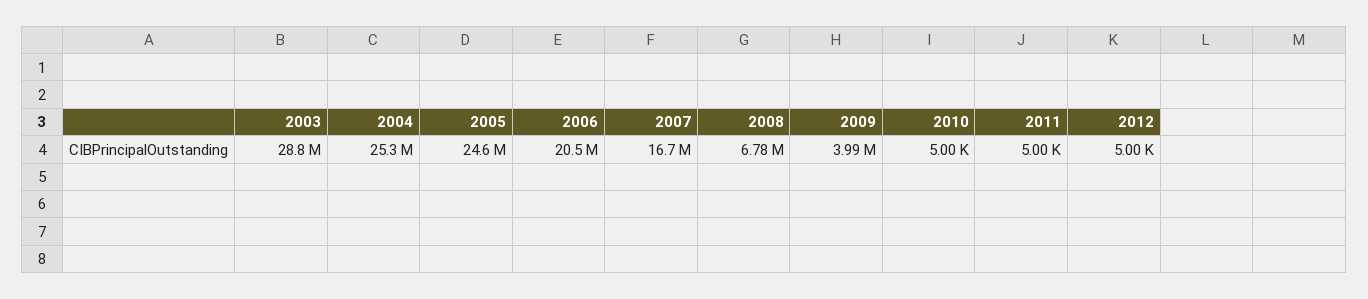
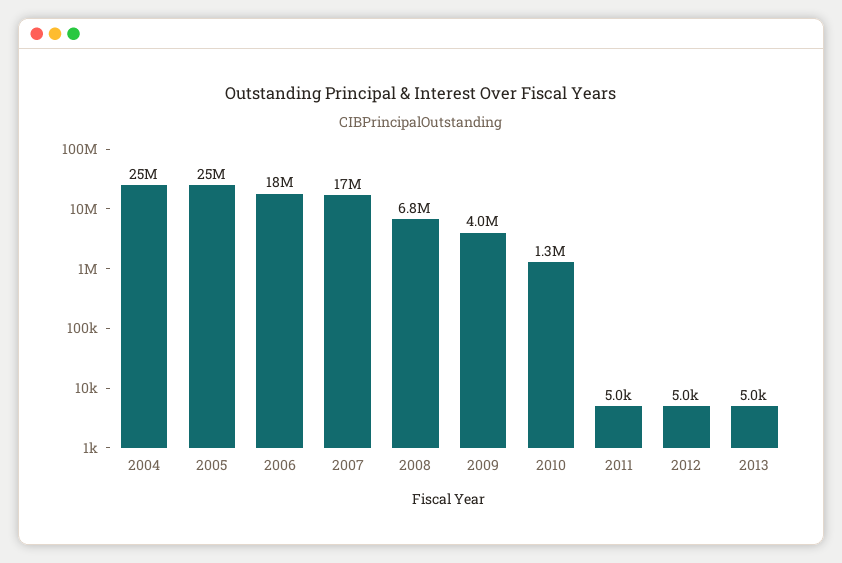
2003: 28800000 -> none
2006: 20500000 -> 18000000
2010: 5000 -> 1300000
2013: none -> 5000

